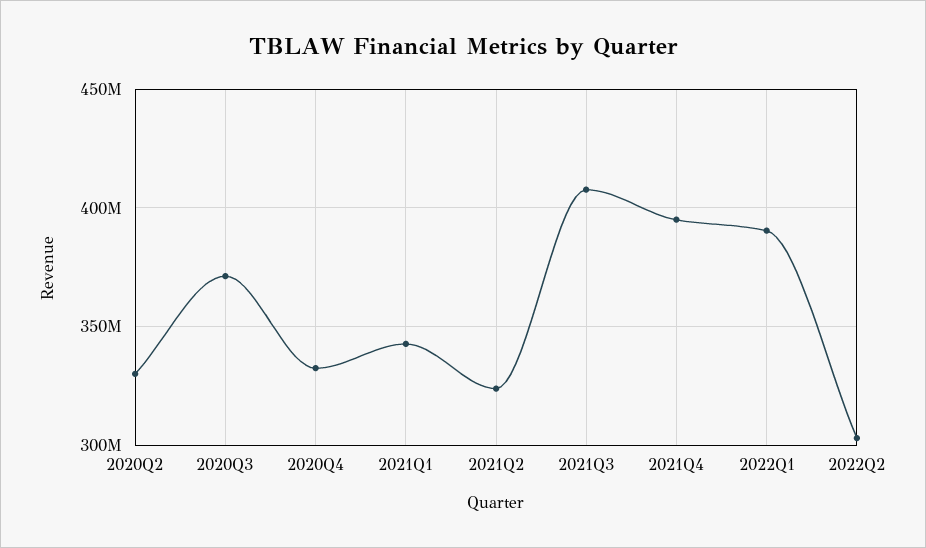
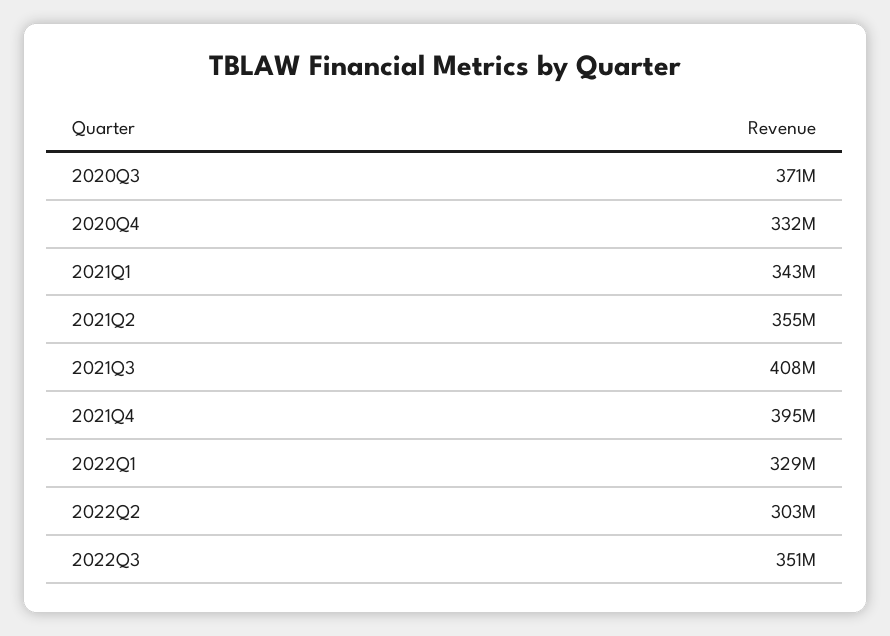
2020Q2: 330000000 -> none
2021Q2: 325000000 -> 355000000
2022Q1: 390000000 -> 329000000
2022Q3: none -> 351000000

